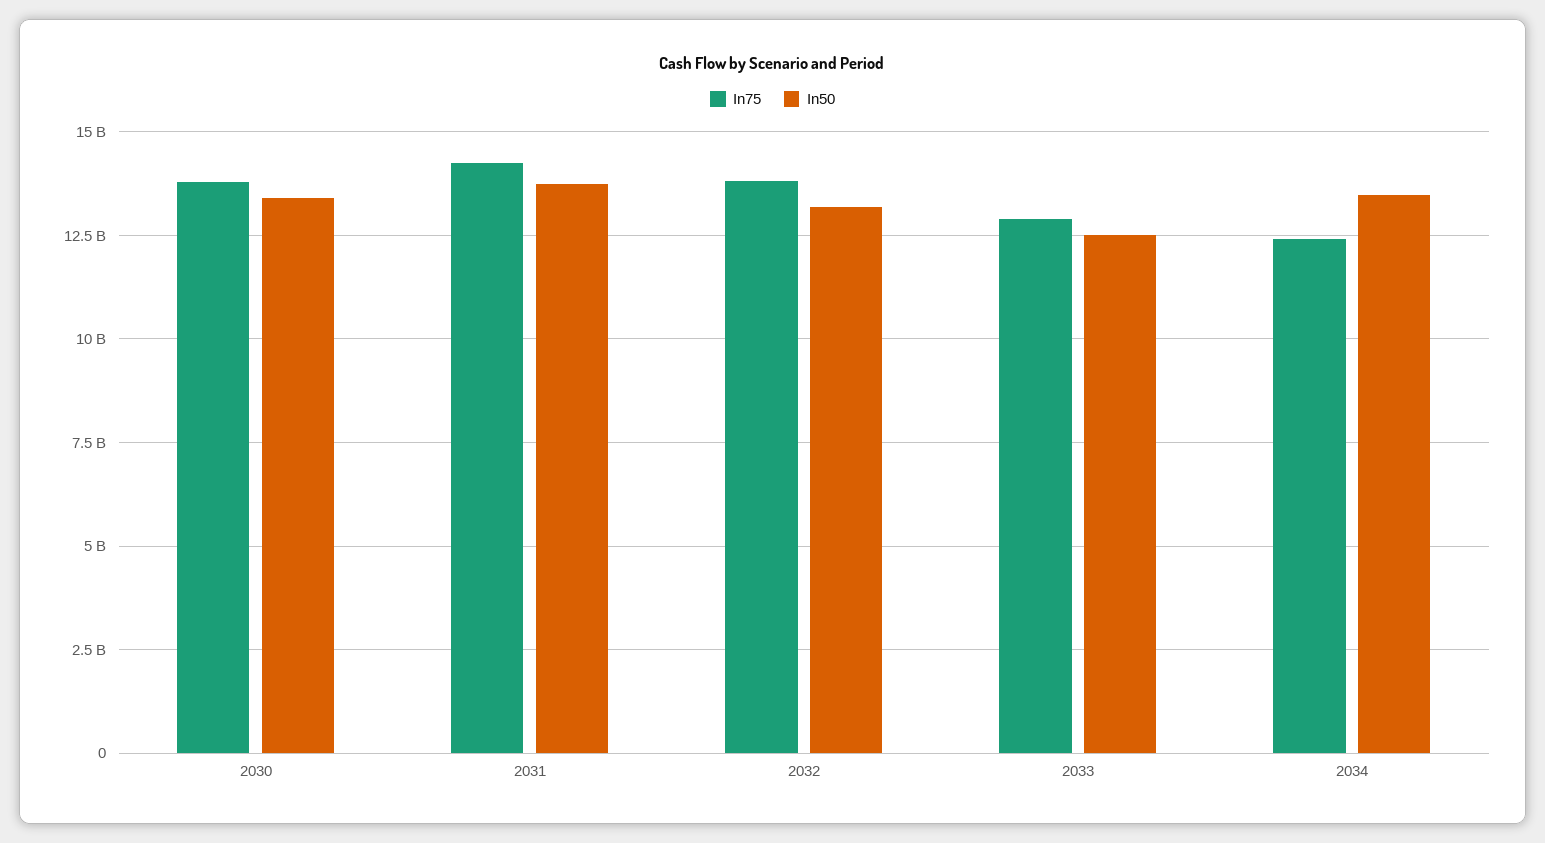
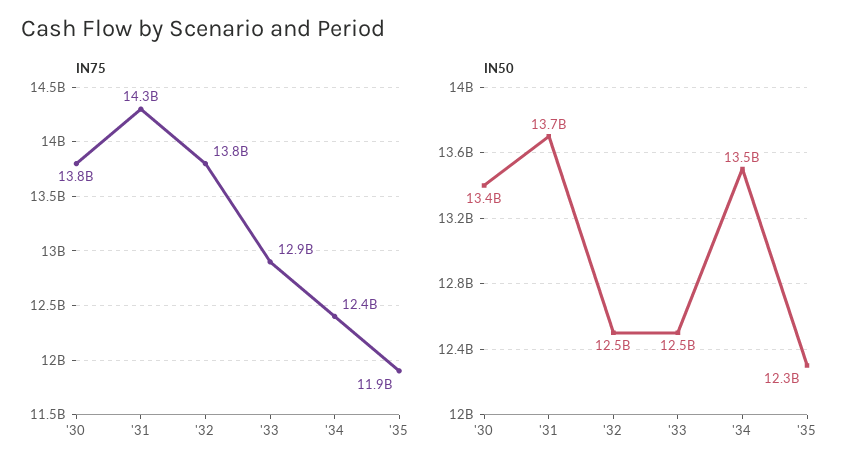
In50, 2032: 13250000000 -> 12500000000
In75, '35: none -> 11900000000
In50, '35: none -> 12300000000

